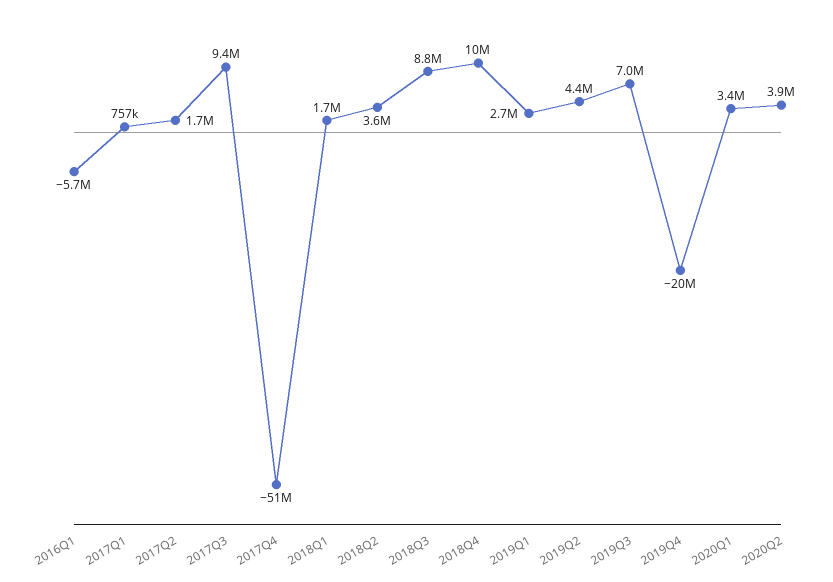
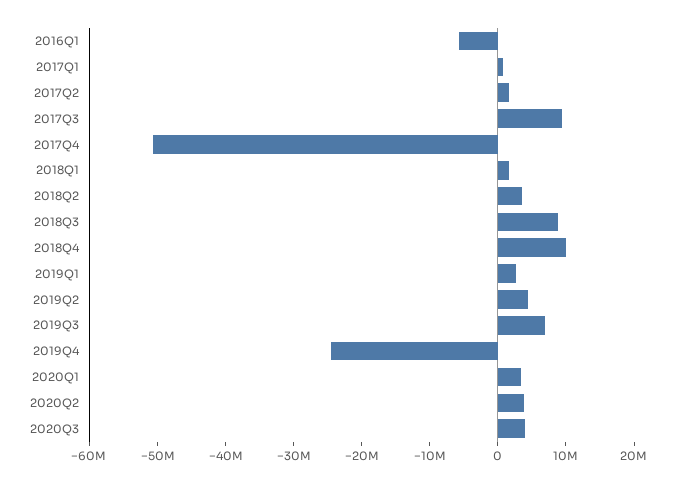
2019Q4: -20000000 -> -24000000
2020Q3: none -> 4000000

